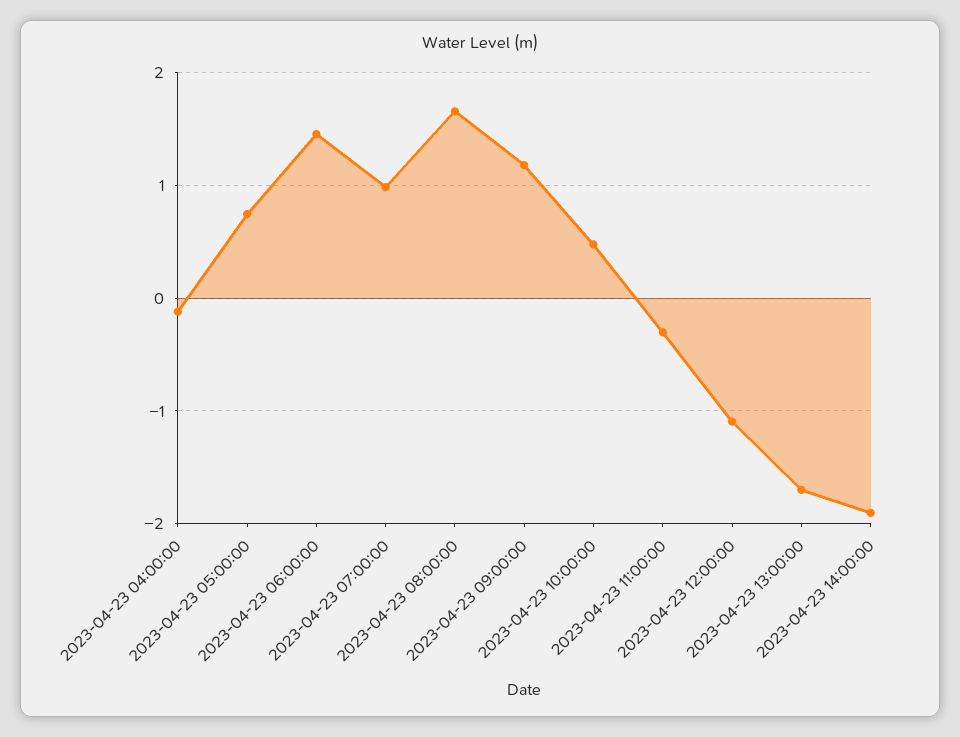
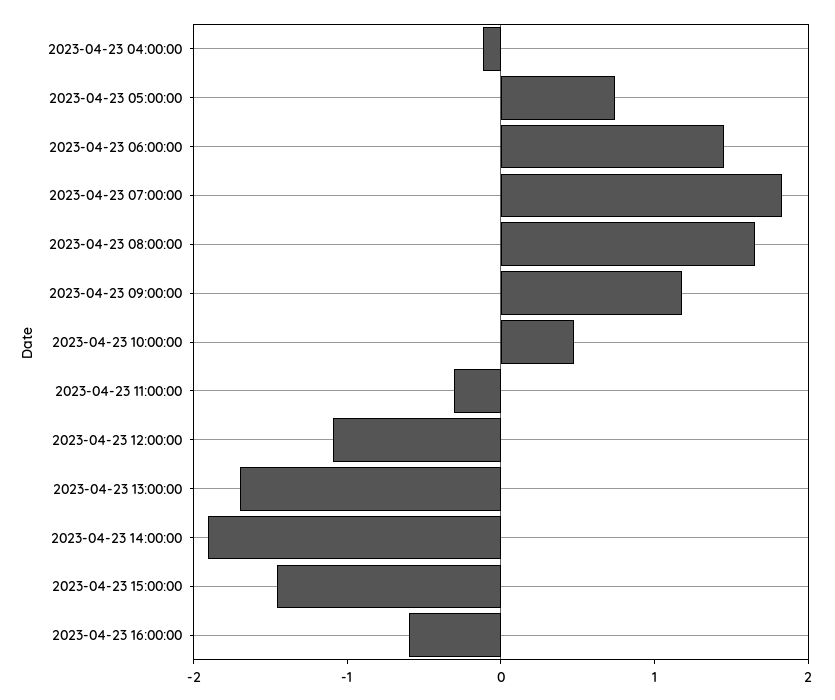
2023-04-23 07:00:00: 1 -> 1.8
2023-04-23 15:00:00: none -> -1.4
2023-04-23 16:00:00: none -> -0.6

